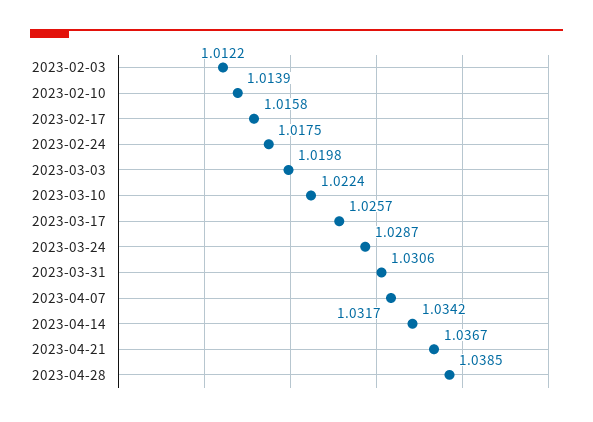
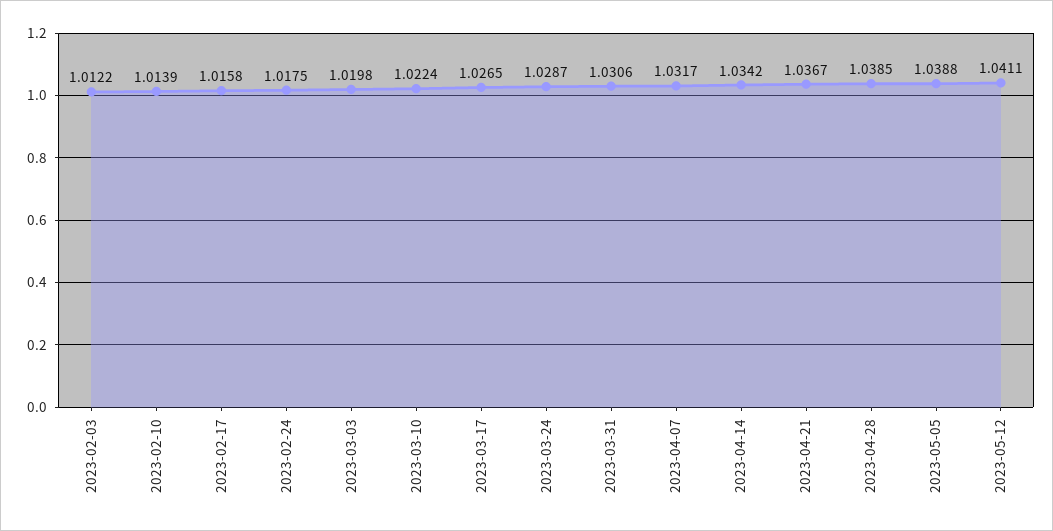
2023-03-17: 1.0257 -> 1.0265
2023-05-05: none -> 1.0388
2023-05-12: none -> 1.0411

